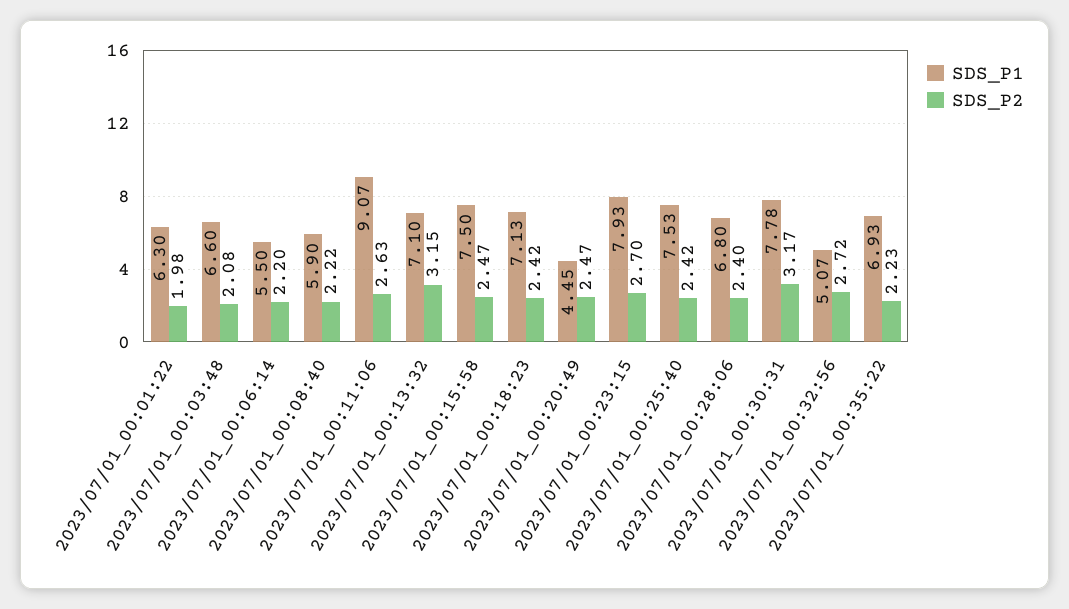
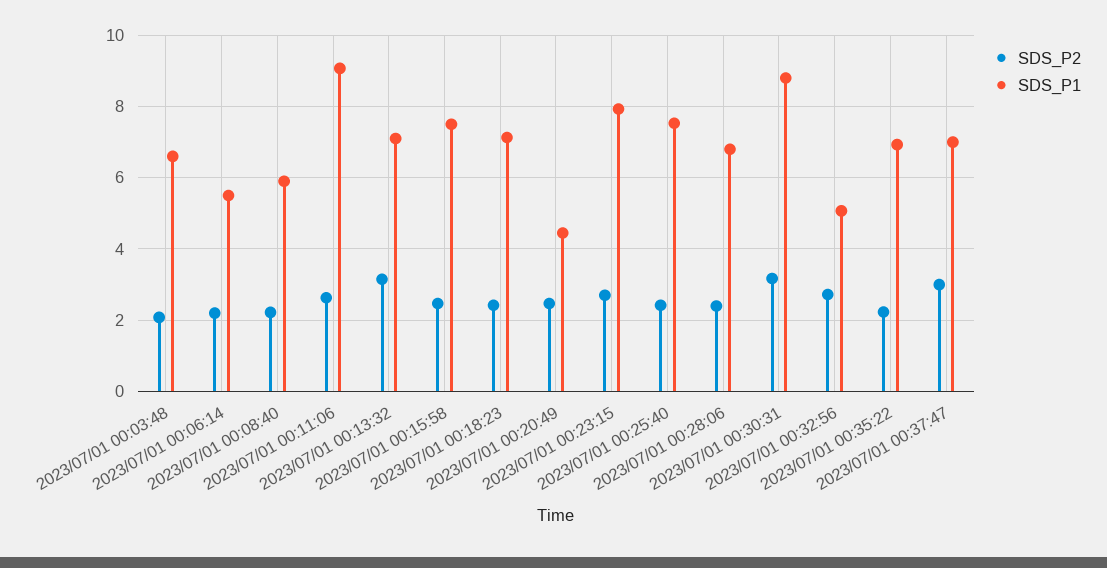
SDS_P1, 2023/07/01_00:01:22: 6.3 -> none
SDS_P2, 2023/07/01_00:01:22: 1.98 -> none
SDS_P1, 2023/07/01_00:30:31: 7.78 -> 8.8
SDS_P2, 2023/07/01 00:37:47: none -> 3
SDS_P1, 2023/07/01 00:37:47: none -> 7

